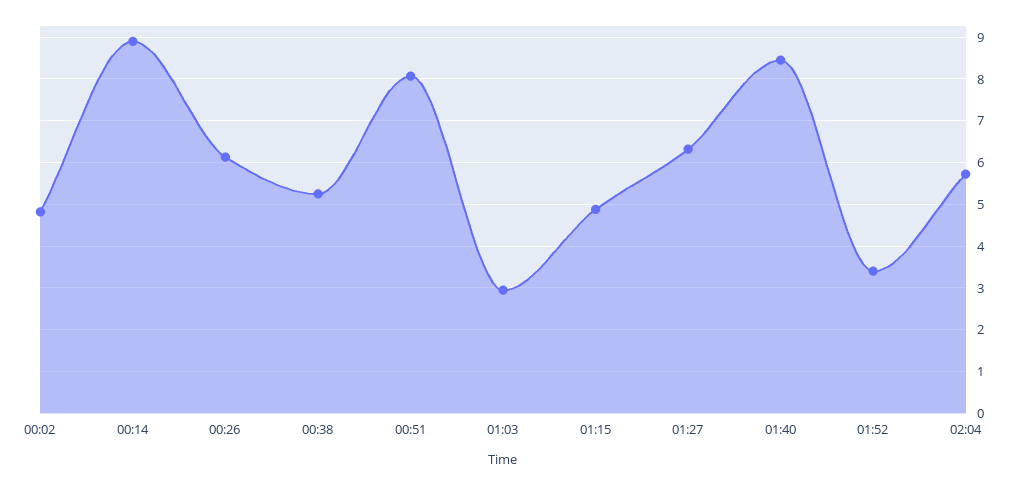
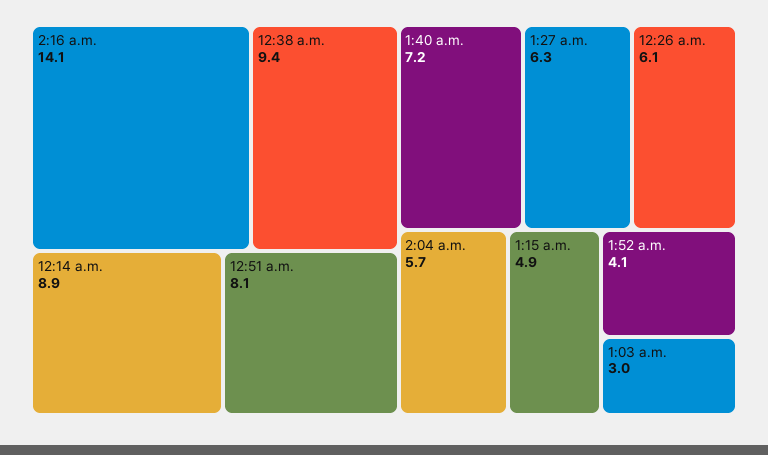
00:02: 4.8 -> none
00:38: 5.2 -> 9.4
01:40: 8.4 -> 7.2
01:52: 3.4 -> 4.1
2:16 a.m.: none -> 14.1

